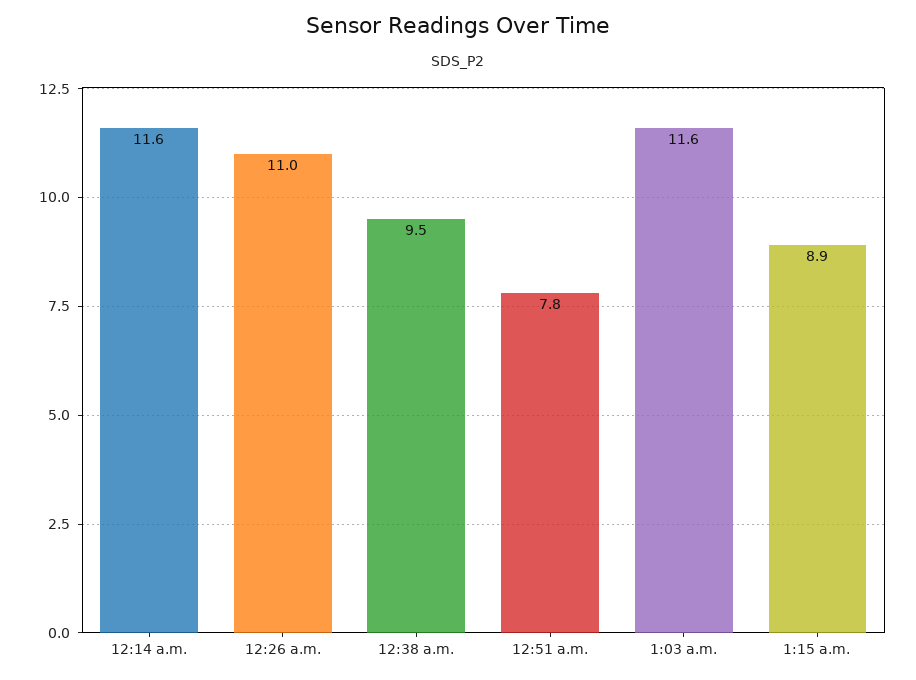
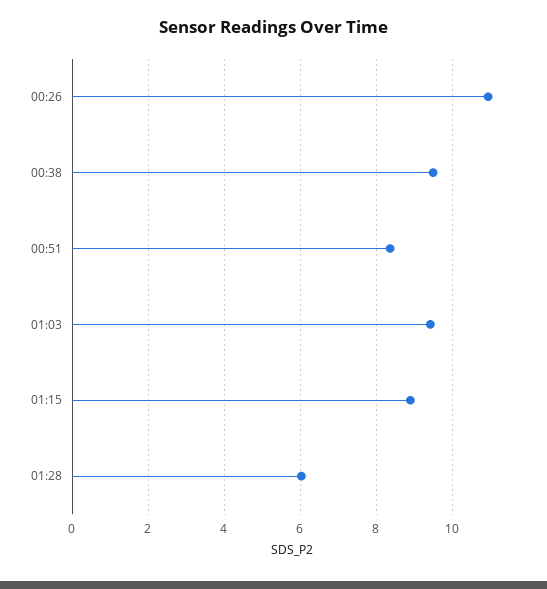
12:14 a.m.: 11.6 -> none
12:51 a.m.: 7.8 -> 8.4
1:03 a.m.: 11.6 -> 9.4
01:28: none -> 6

